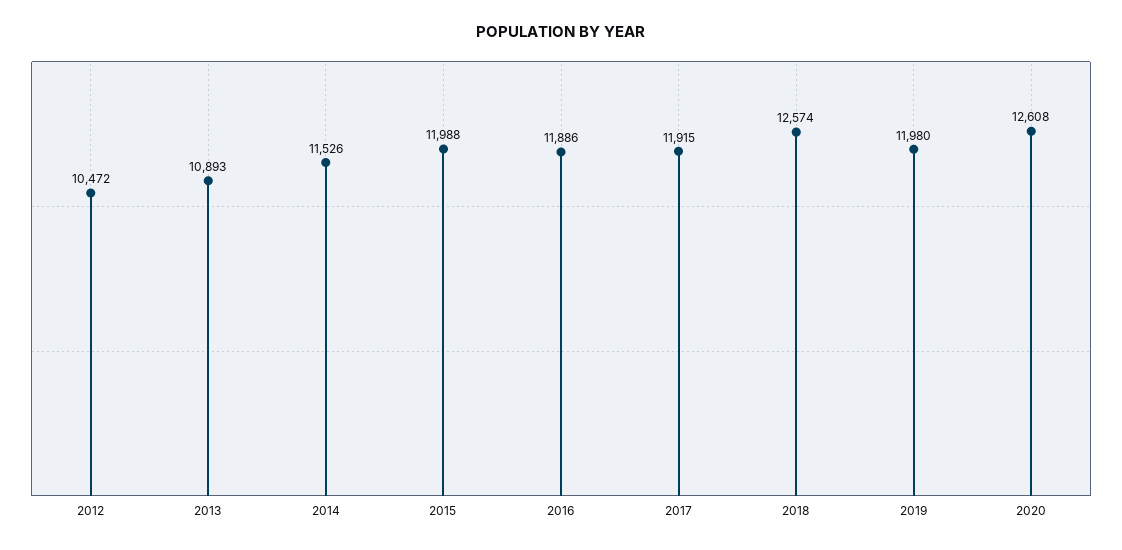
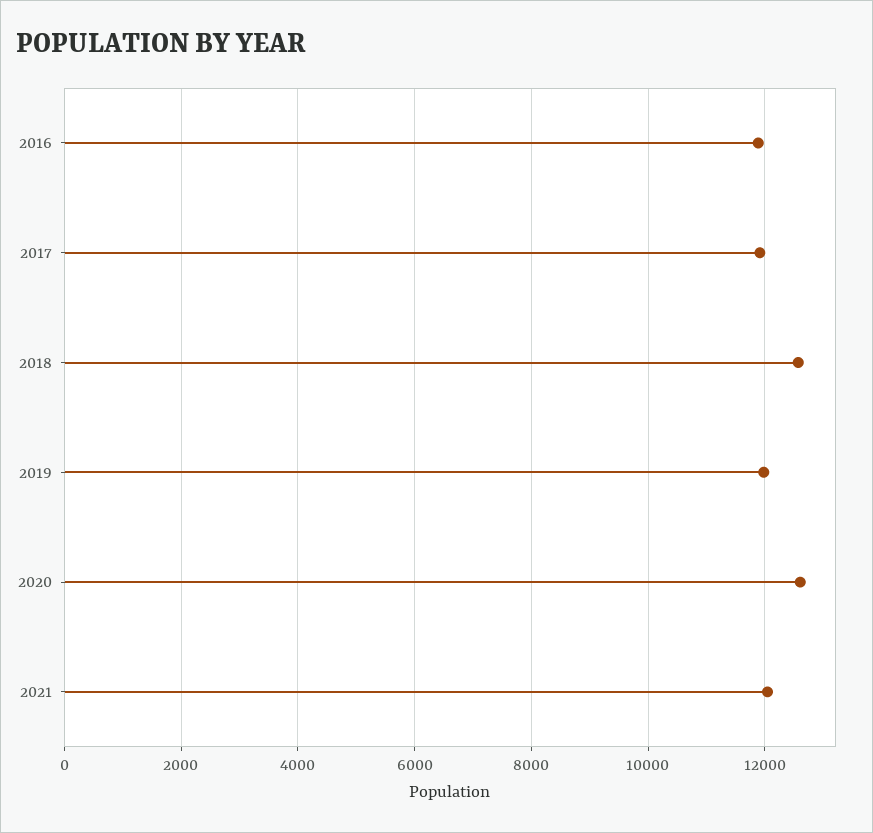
2012: 10472 -> none
2013: 10893 -> none
2014: 11526 -> none
2015: 11988 -> none
2021: none -> 12000

